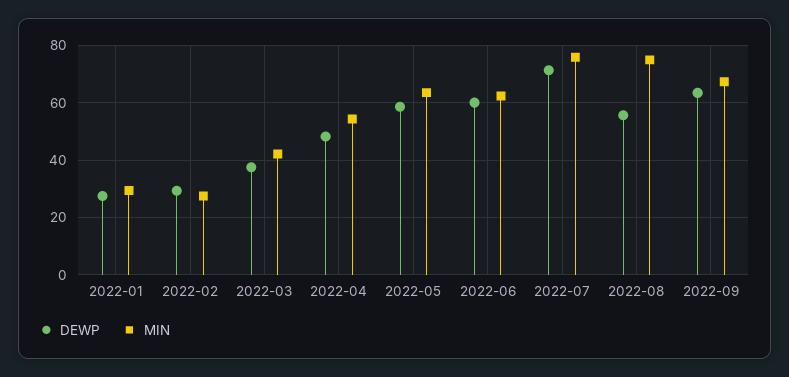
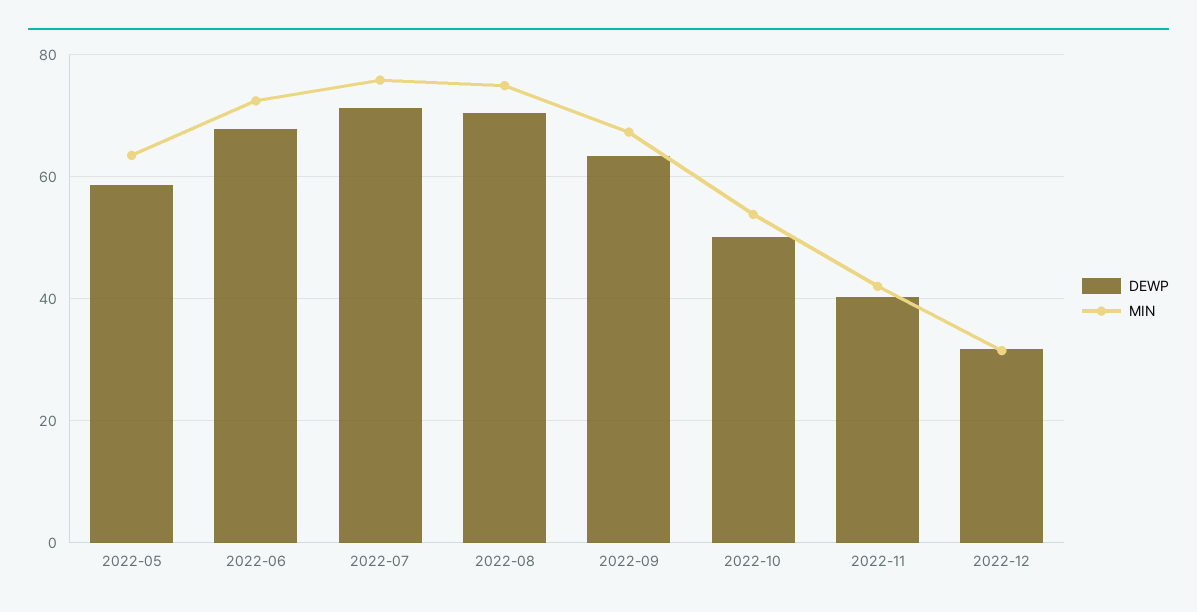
DEWP, 2022-01: 27.5 -> none
MIN, 2022-01: 30 -> none
DEWP, 2022-02: 30 -> none
MIN, 2022-02: 27.5 -> none
DEWP, 2022-03: 37.5 -> none
MIN, 2022-03: 42.5 -> none
DEWP, 2022-04: 47.5 -> none
MIN, 2022-04: 55 -> none
DEWP, 2022-06: 60 -> 68
MIN, 2022-06: 62.5 -> 72
DEWP, 2022-08: 55 -> 70
DEWP, 2022-10: none -> 50
MIN, 2022-10: none -> 54
DEWP, 2022-11: none -> 40
MIN, 2022-11: none -> 42
DEWP, 2022-12: none -> 32
MIN, 2022-12: none -> 32

